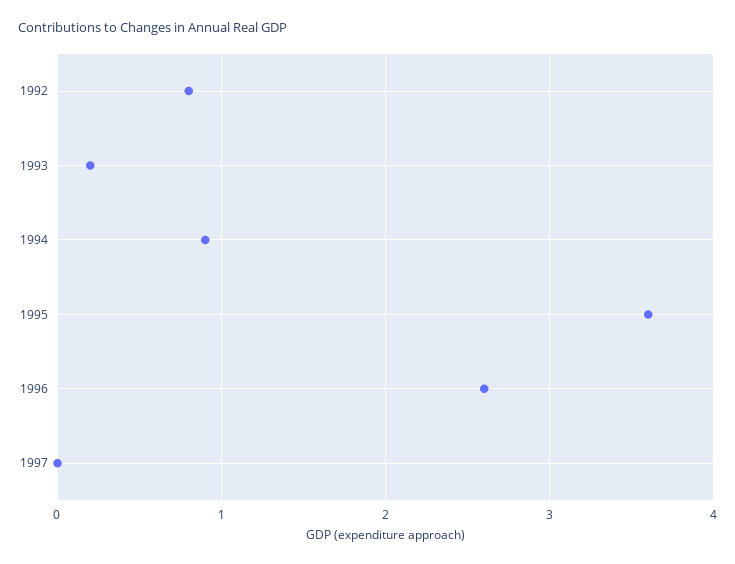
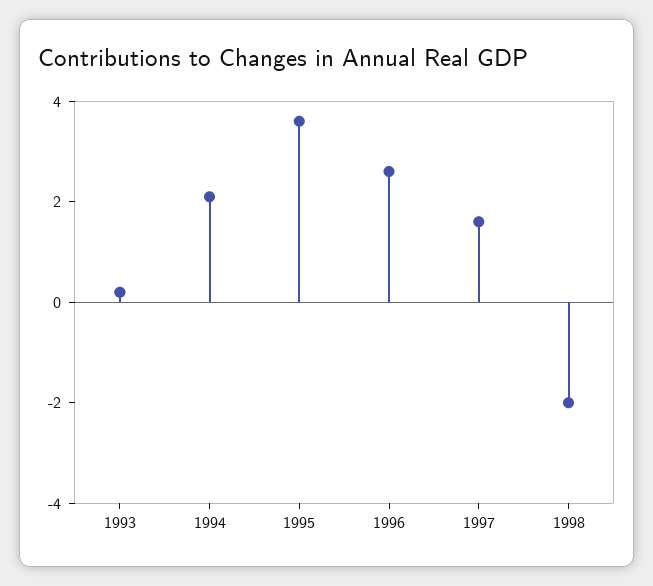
1992: 0.8 -> none
1994: 0.9 -> 2
1997: 0 -> 1.5
1998: none -> -2

